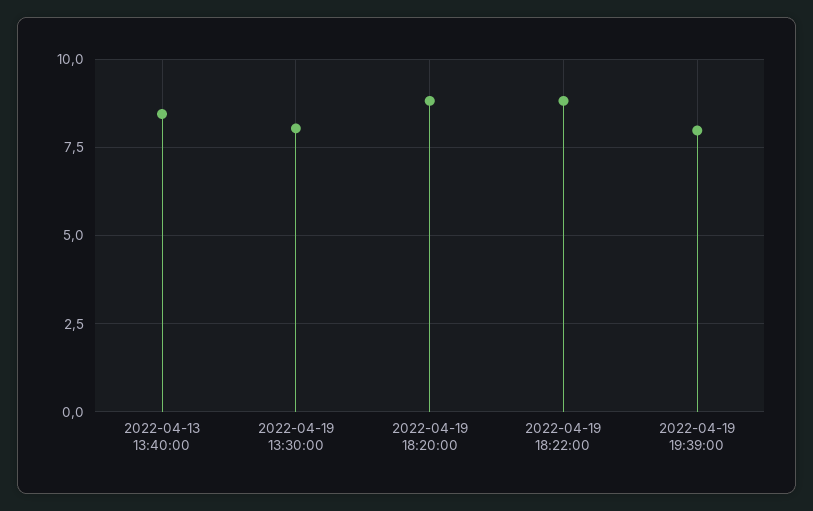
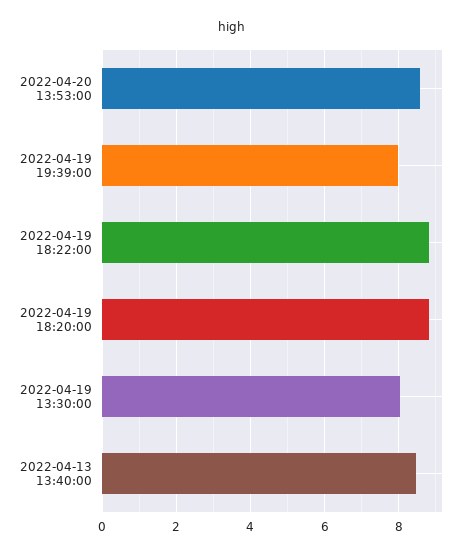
2022-04-20 13:53:00: none -> 8.6

